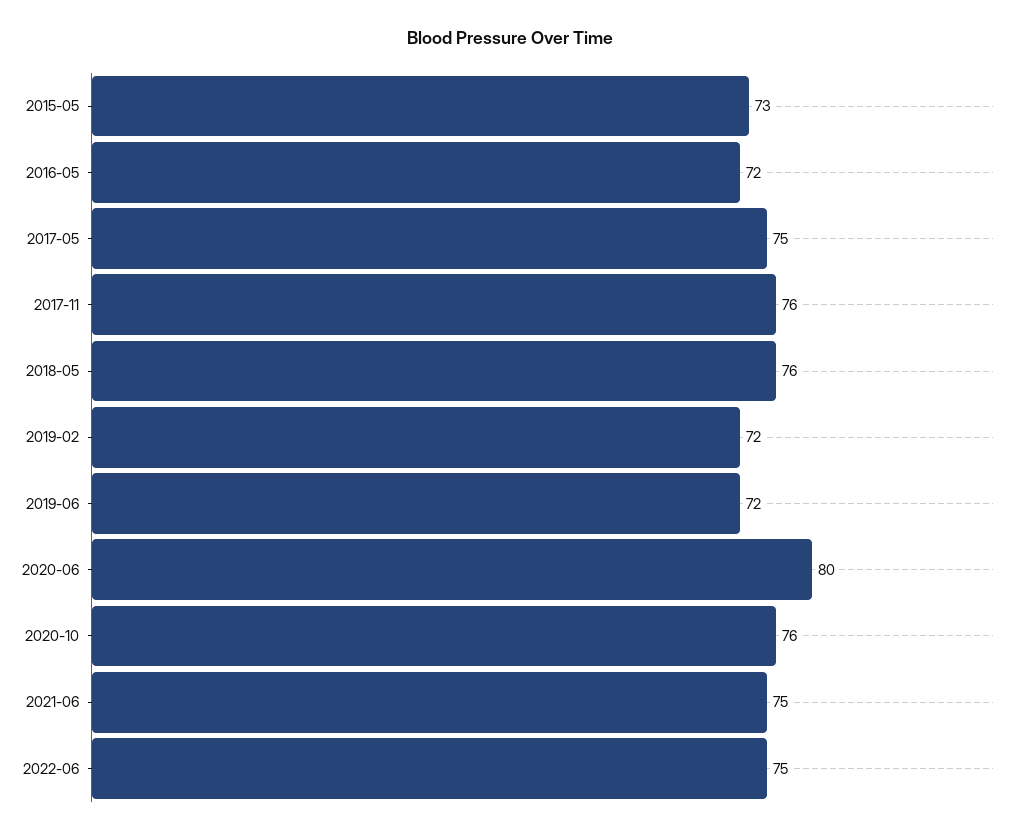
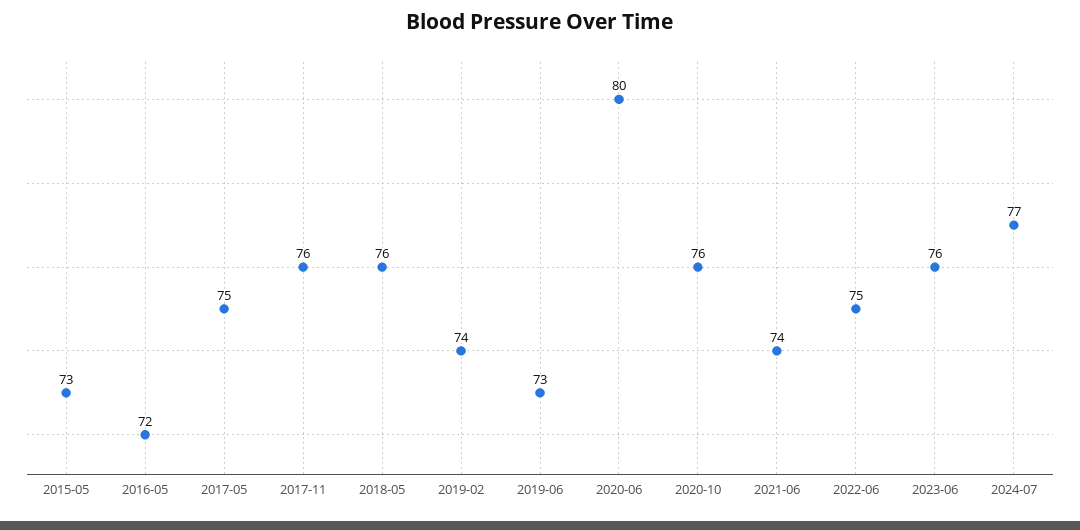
2019-02: 72 -> 74
2019-06: 72 -> 73
2021-06: 75 -> 74
2023-06: none -> 76
2024-07: none -> 77

